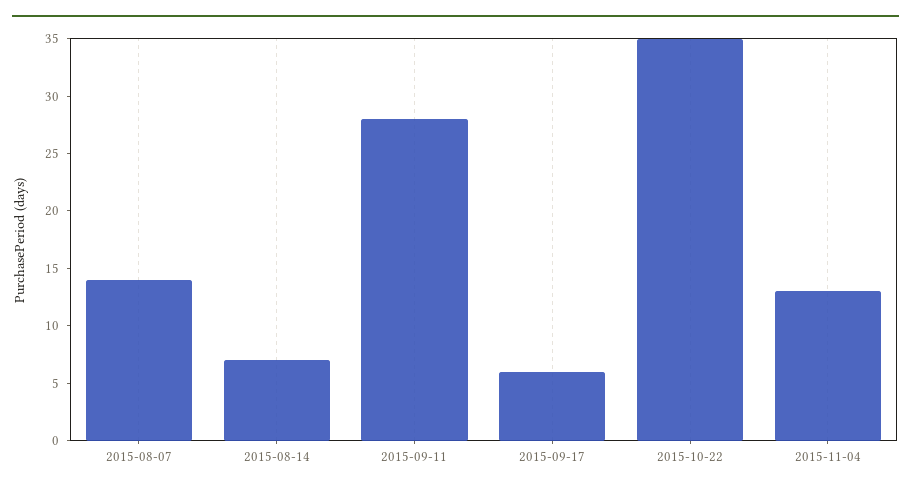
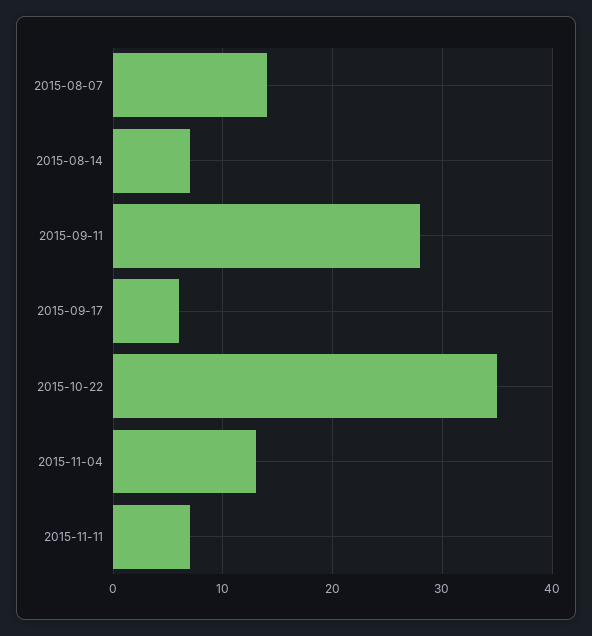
2015-11-11: none -> 7

